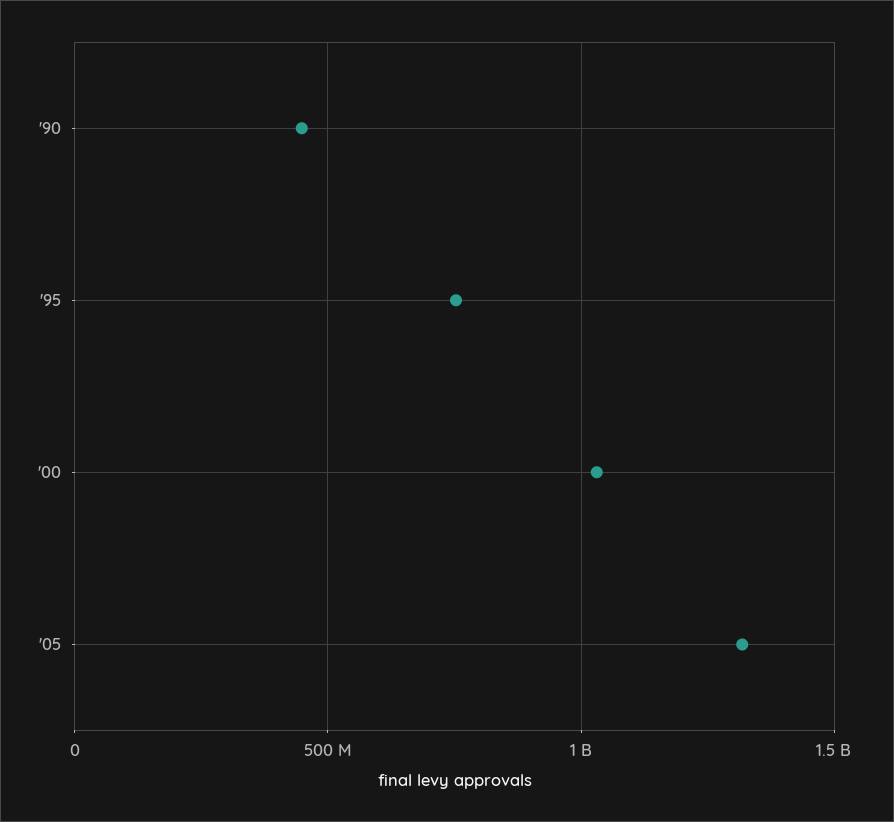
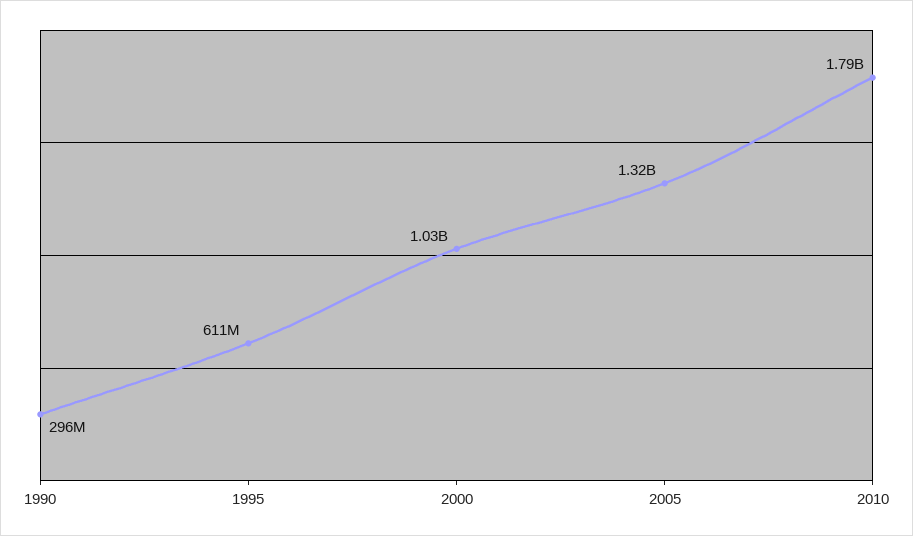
'90: 450000000 -> 296000000
'95: 750000000 -> 611000000
2010: none -> 1790000000

